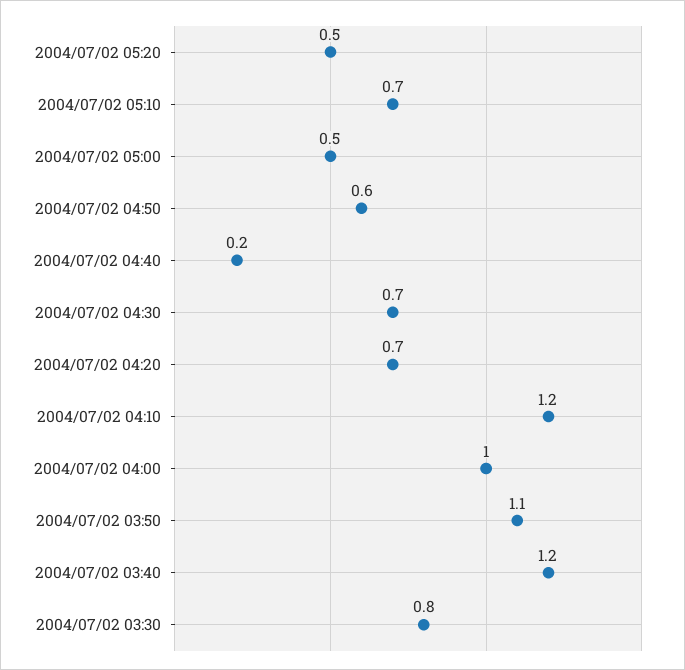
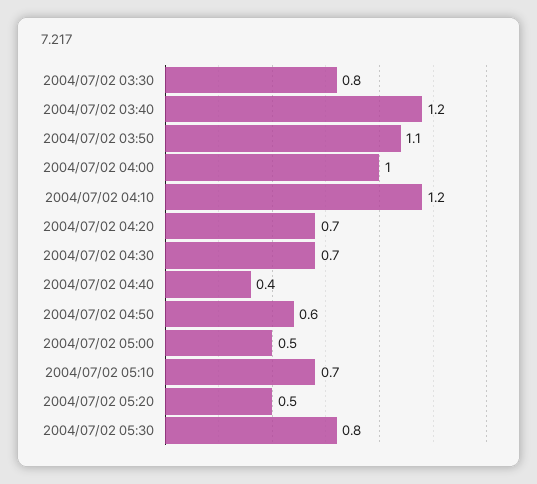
2004/07/02 04:40: 0.2 -> 0.4
2004/07/02 05:30: none -> 0.8

